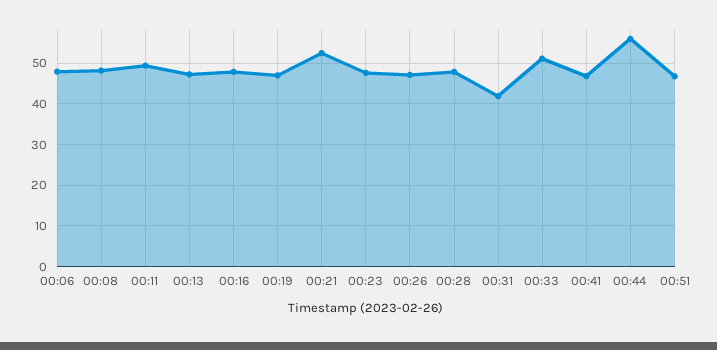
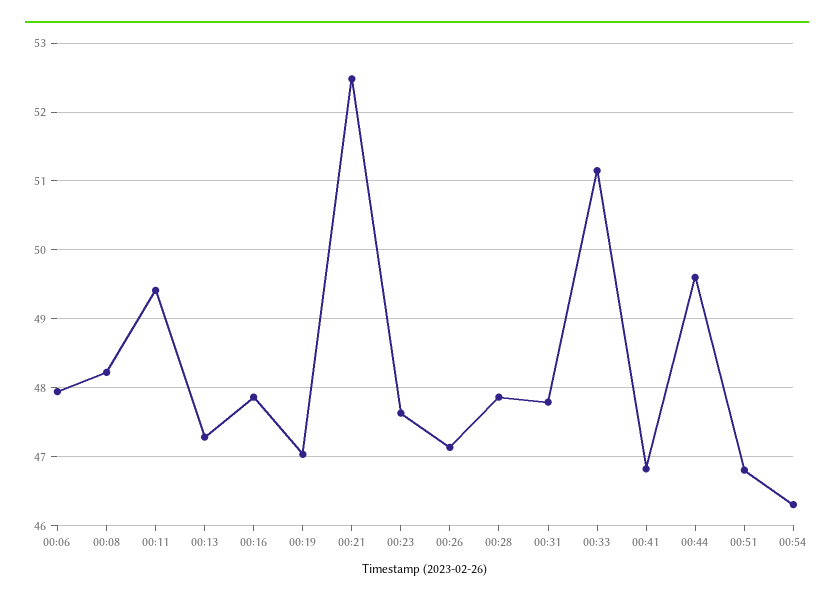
00:31: 42 -> 47.8
00:44: 56 -> 49.6
00:54: none -> 46.3

